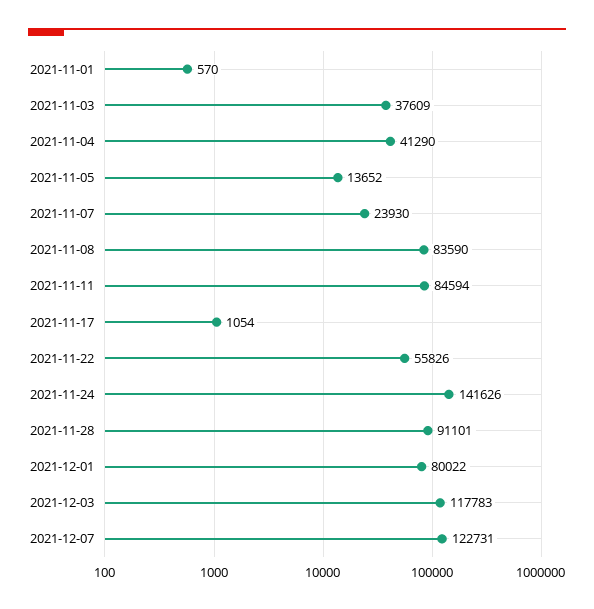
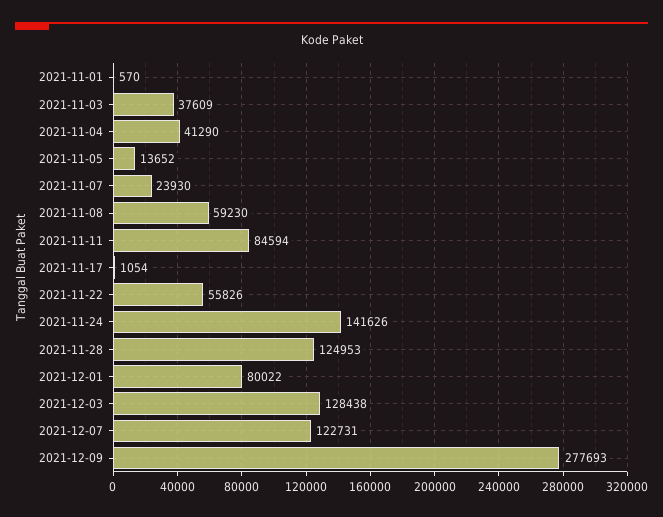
2021-11-08: 83590 -> 59230
2021-11-28: 91101 -> 124953
2021-12-03: 117783 -> 128438
2021-12-09: none -> 277693

